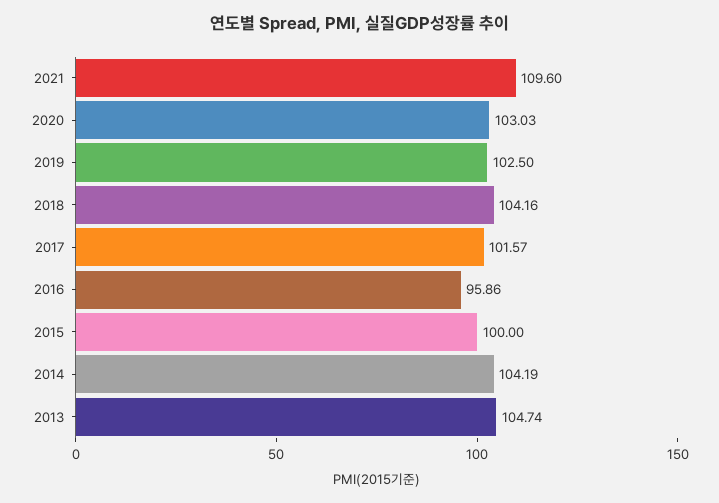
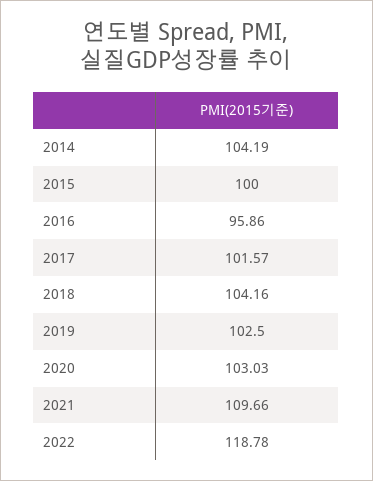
2021: 109.6 -> 109.66
2013: 104.74 -> none
2022: none -> 118.78

